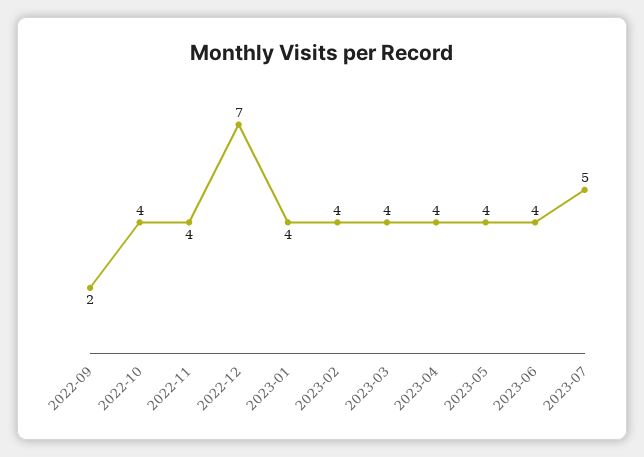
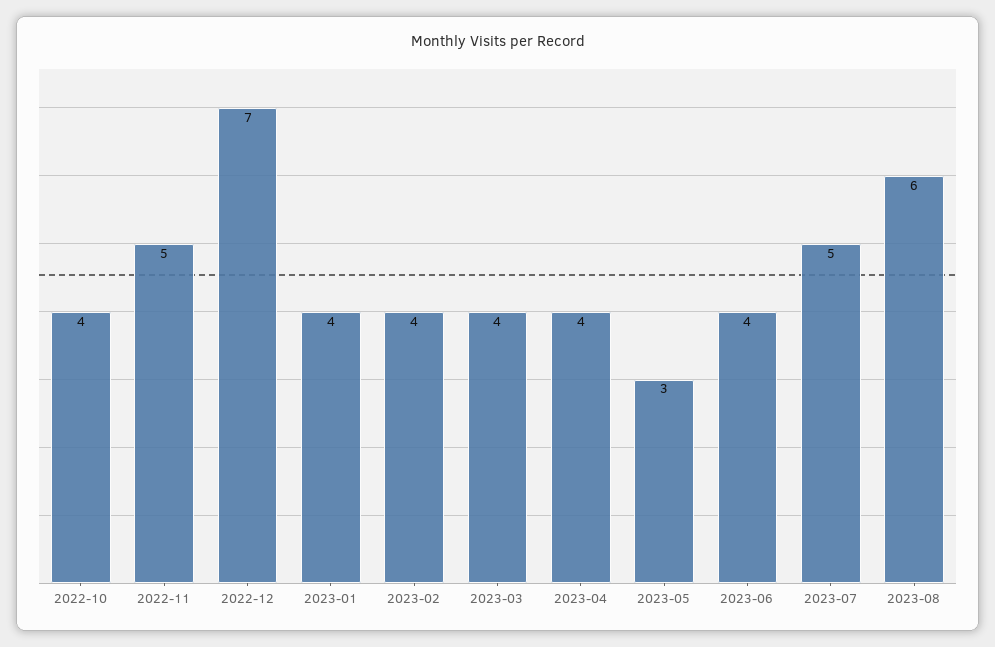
2022-09: 2 -> none
2022-11: 4 -> 5
2023-05: 4 -> 3
2023-08: none -> 6

